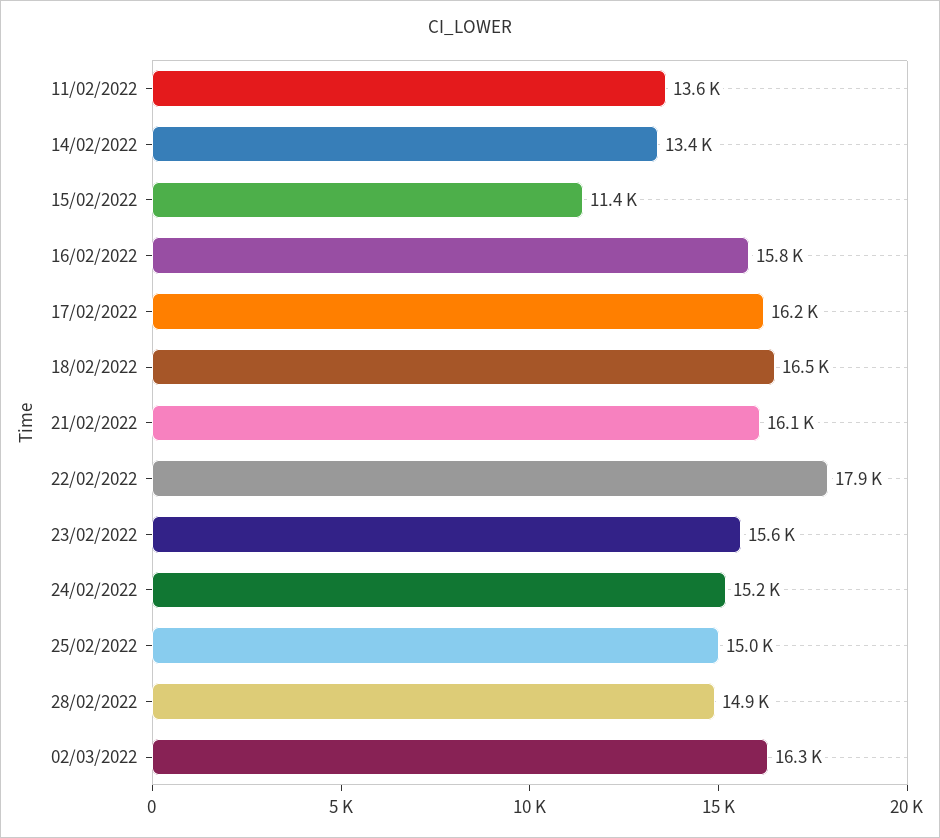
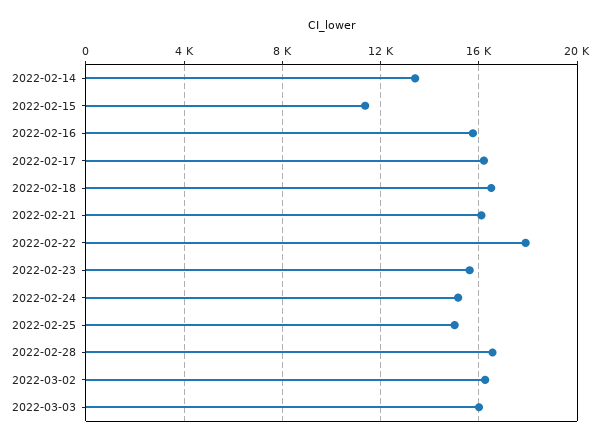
11/02/2022: 13600 -> none
28/02/2022: 14900 -> 16500
2022-03-03: none -> 16000

